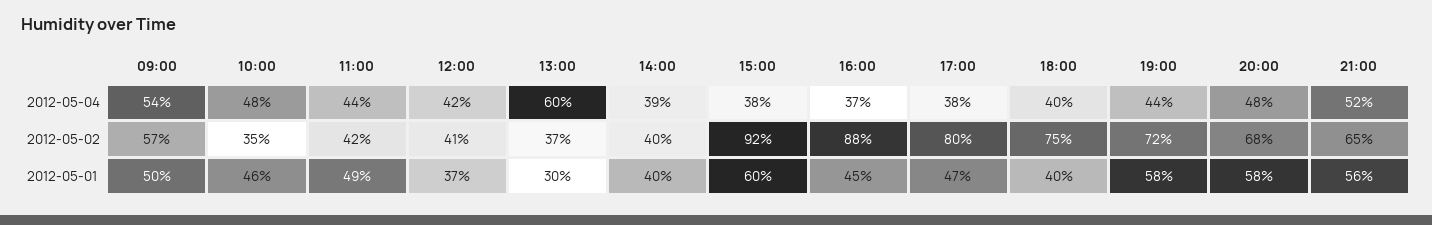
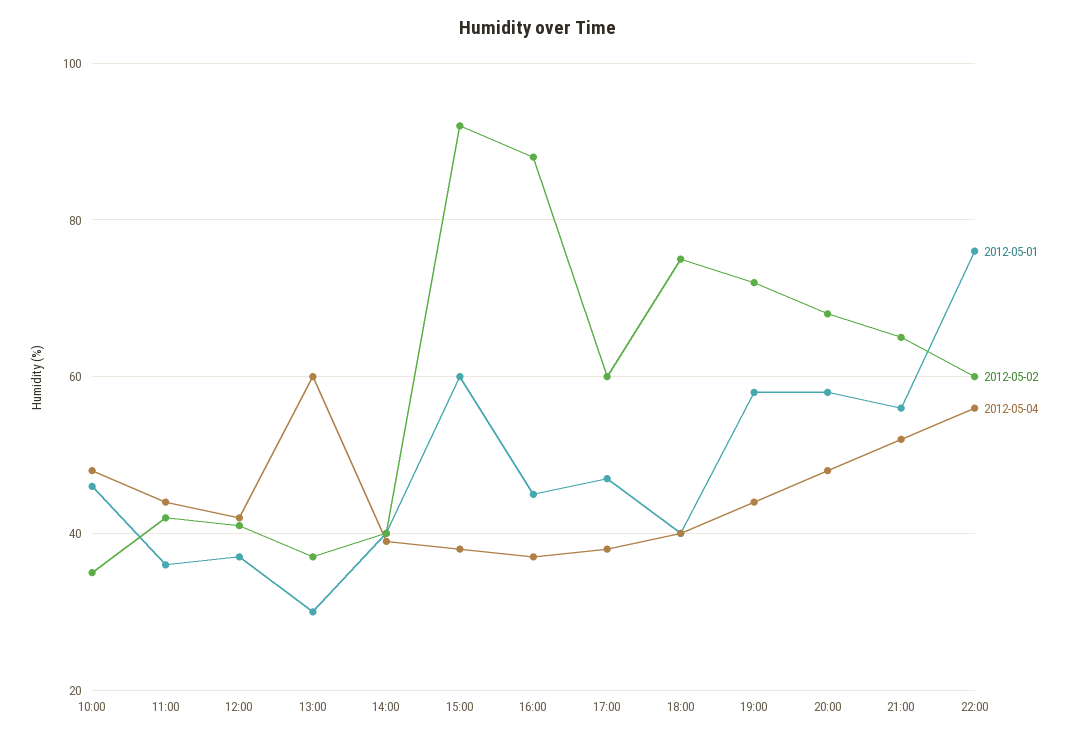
2012-05-04, 09:00: 54 -> none
2012-05-02, 09:00: 57 -> none
2012-05-02, 17:00: 80 -> 60
2012-05-01, 09:00: 50 -> none
2012-05-01, 11:00: 49 -> 35
2012-05-01, 22:00: none -> 75
2012-05-02, 22:00: none -> 60
2012-05-04, 22:00: none -> 55

